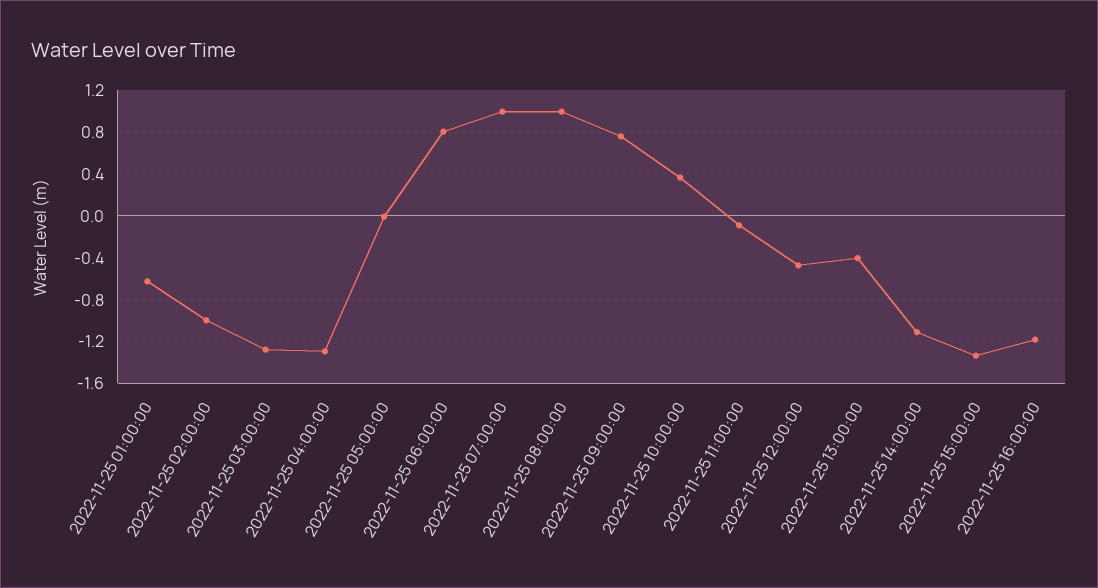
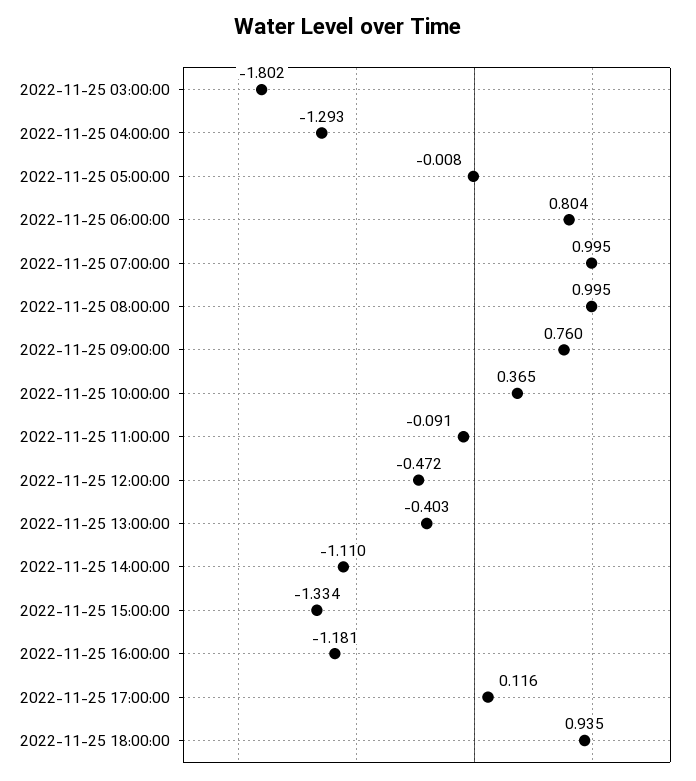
2022-11-25 01:00:00: -0.6 -> none
2022-11-25 02:00:00: -1 -> none
2022-11-25 03:00:00: -1.3 -> -1.802
2022-11-25 17:00:00: none -> 0.116
2022-11-25 18:00:00: none -> 0.935

